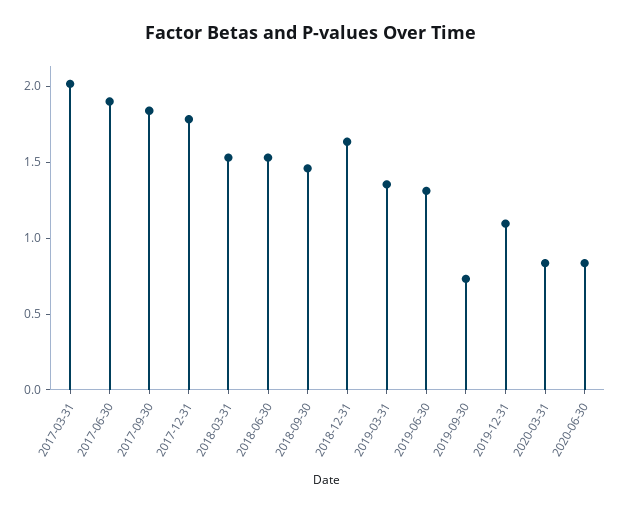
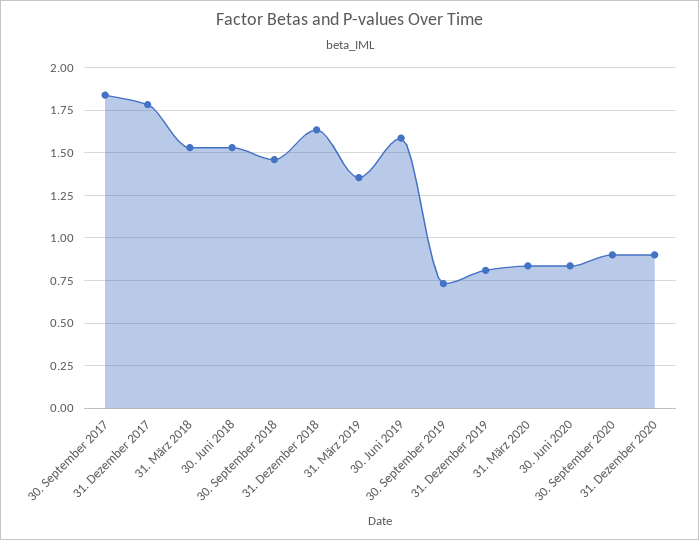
2017-03-31: 2 -> none
2017-06-30: 1.9 -> none
2019-06-30: 1.3 -> 1.6
2019-12-31: 1.1 -> 0.8
30. September 2020: none -> 0.9
31. Dezember 2020: none -> 0.9

